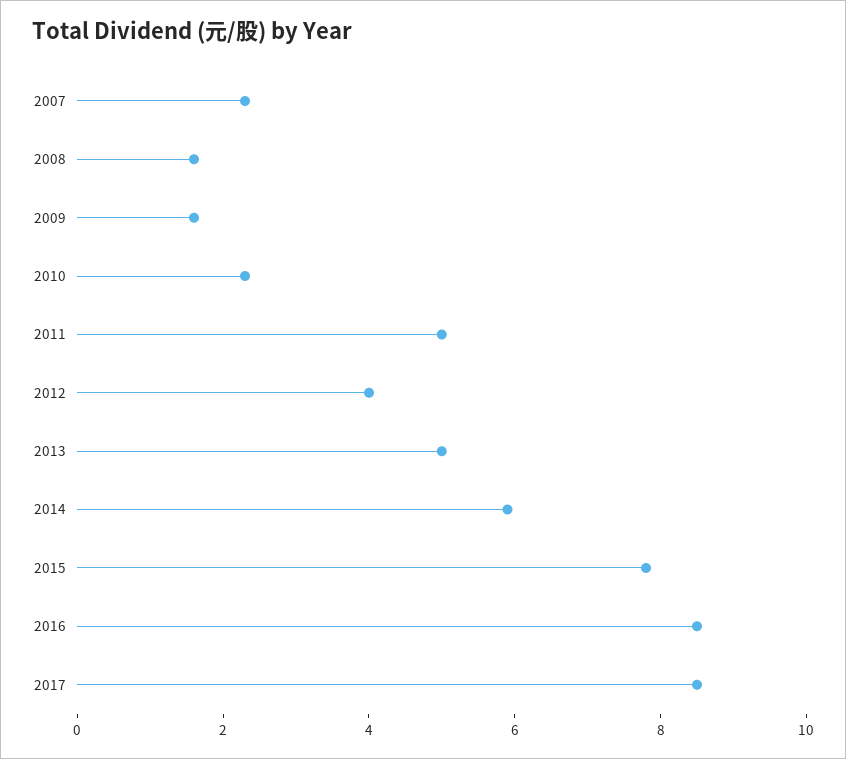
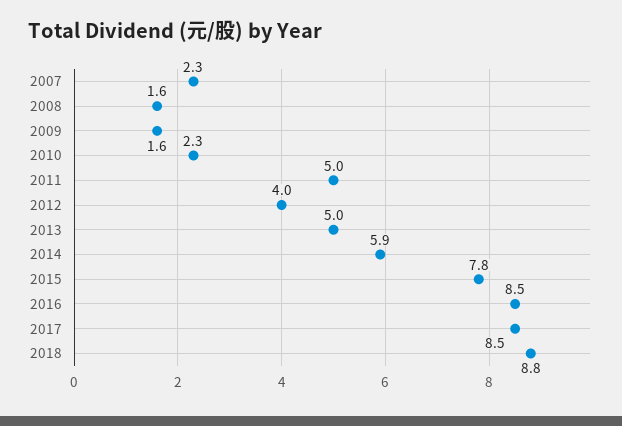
2018: none -> 8.8

